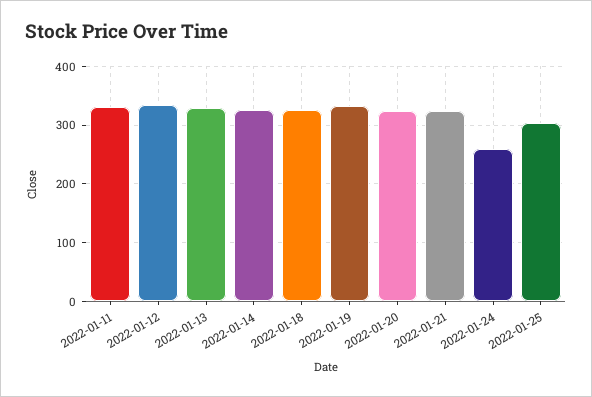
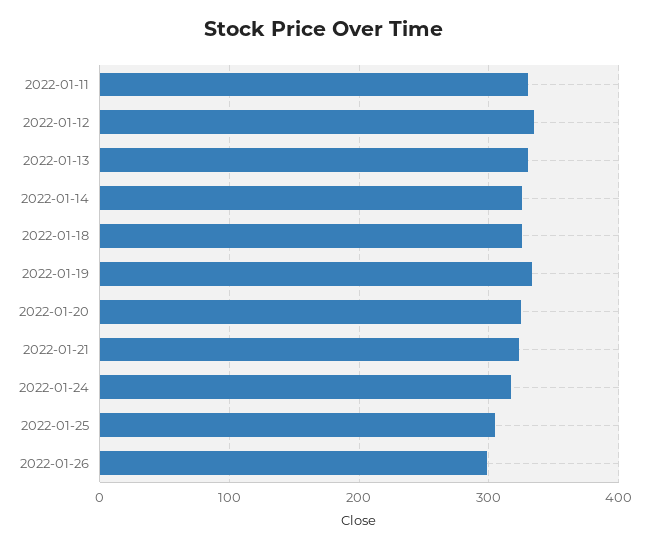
2022-01-24: 260 -> 320
2022-01-26: none -> 300

